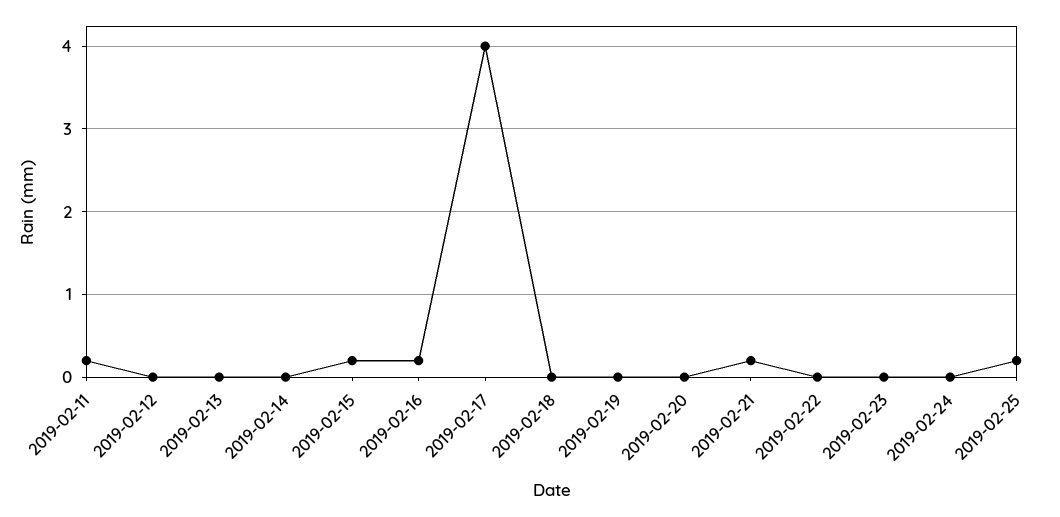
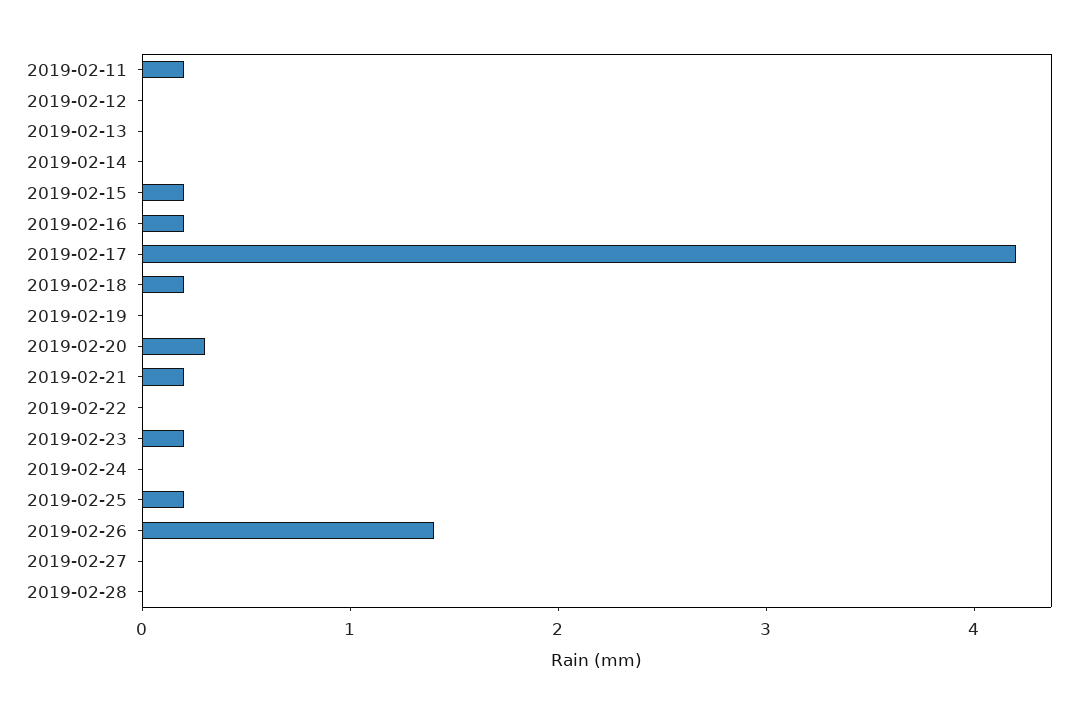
2019-02-17: 4 -> 4.2
2019-02-18: 0 -> 0.2
2019-02-20: 0 -> 0.3
2019-02-23: 0 -> 0.2
2019-02-26: none -> 1.4
2019-02-27: none -> 0
2019-02-28: none -> 0

